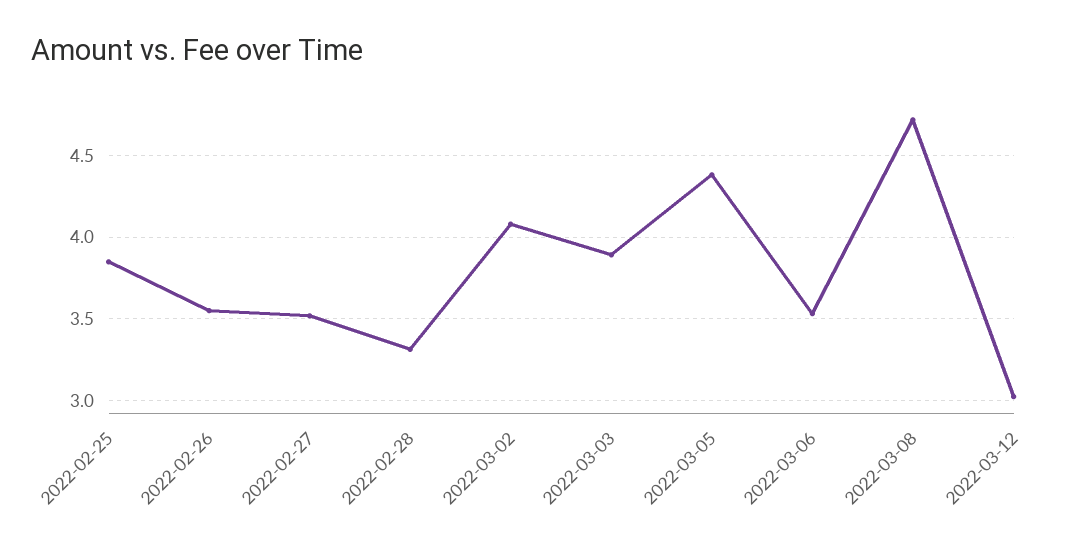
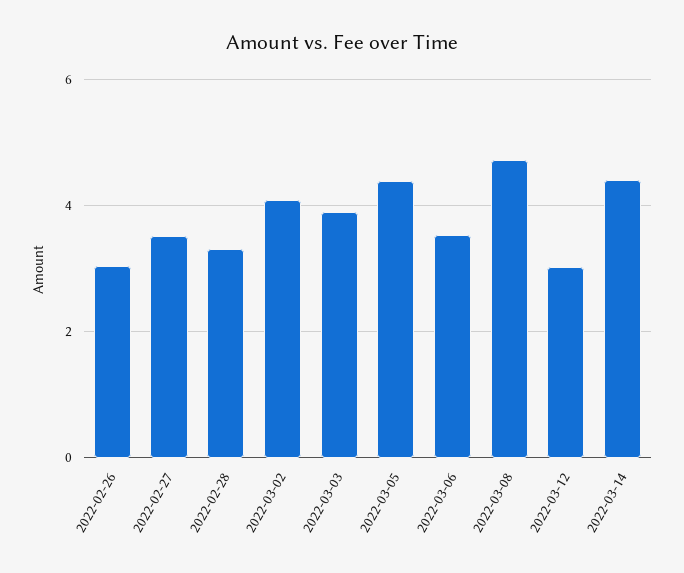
2022-02-25: 3.85 -> none
2022-02-26: 3.55 -> 3
2022-03-14: none -> 4.4

